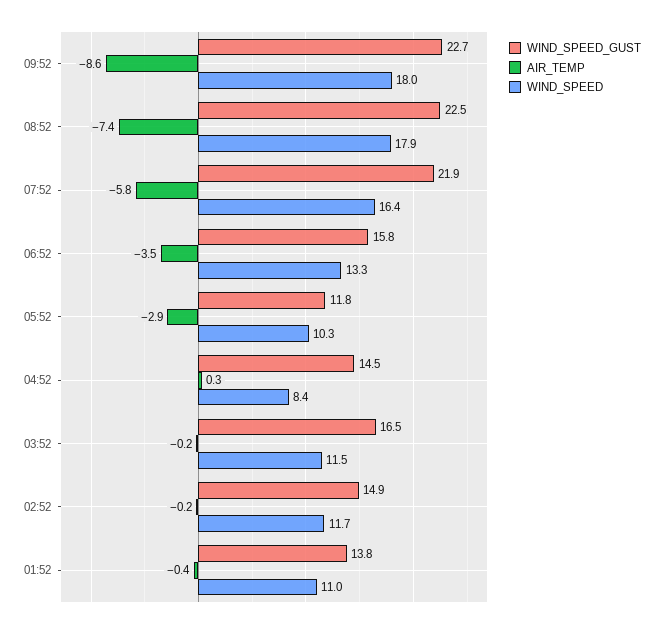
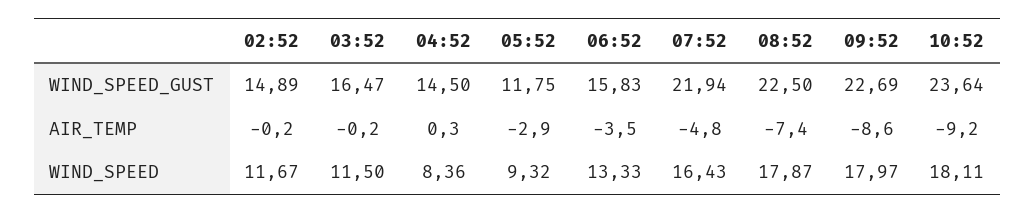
AIR_TEMP, 07:52: -5.8 -> -4.8
WIND_SPEED, 05:52: 10.3 -> 9.32
WIND_SPEED_GUST, 01:52: 13.8 -> none
AIR_TEMP, 01:52: -0.4 -> none
WIND_SPEED, 01:52: 11 -> none
WIND_SPEED_GUST, 10:52: none -> 23.64
AIR_TEMP, 10:52: none -> -9.2
WIND_SPEED, 10:52: none -> 18.11

